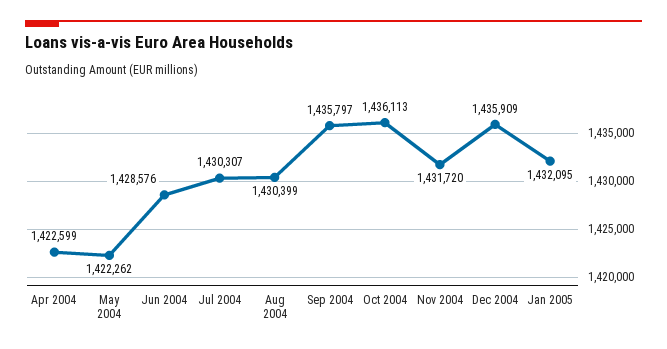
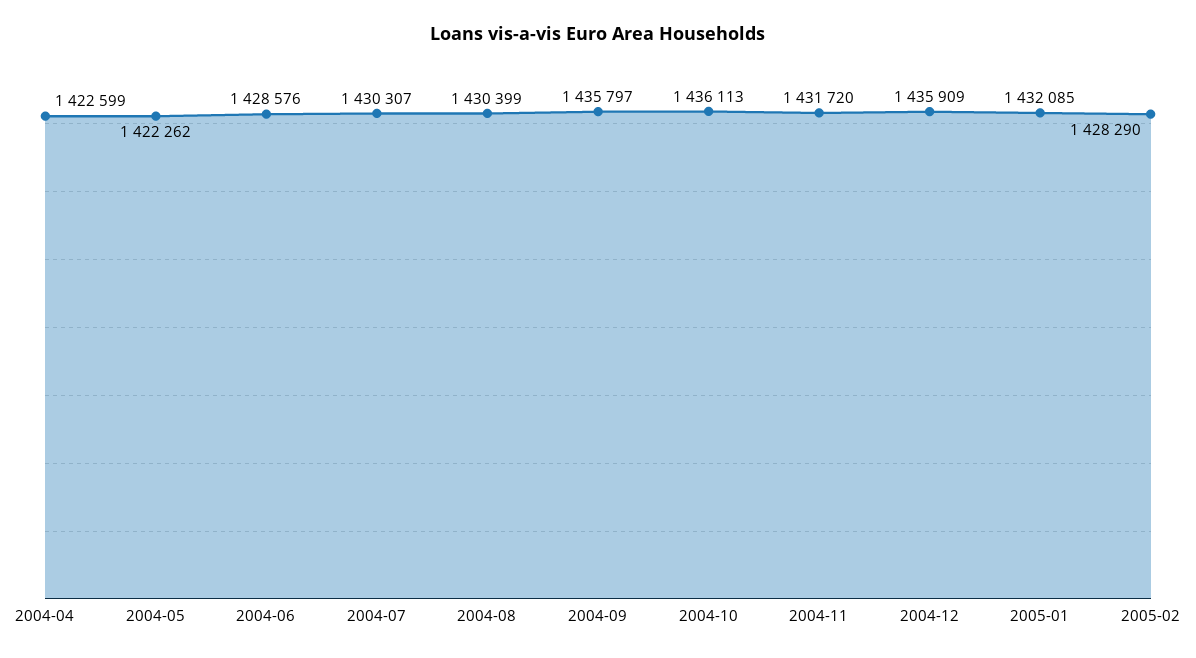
Jan 2005: 1432095 -> 1432085
2005-02: none -> 1428290

